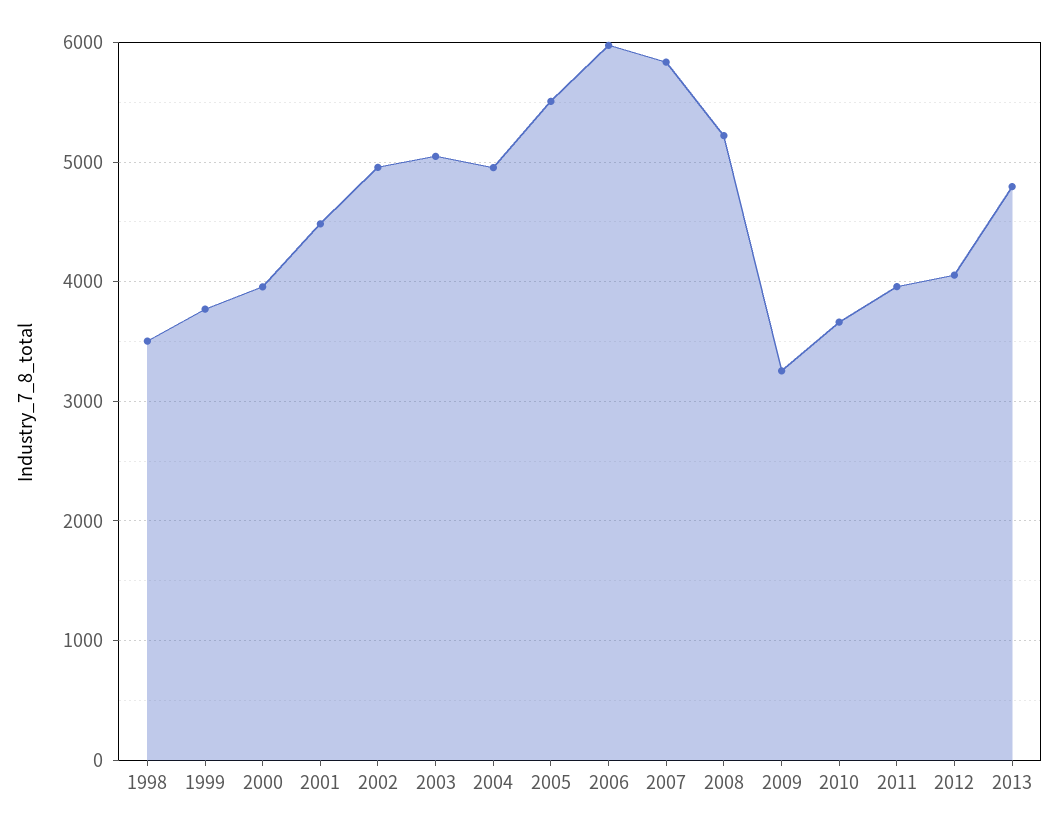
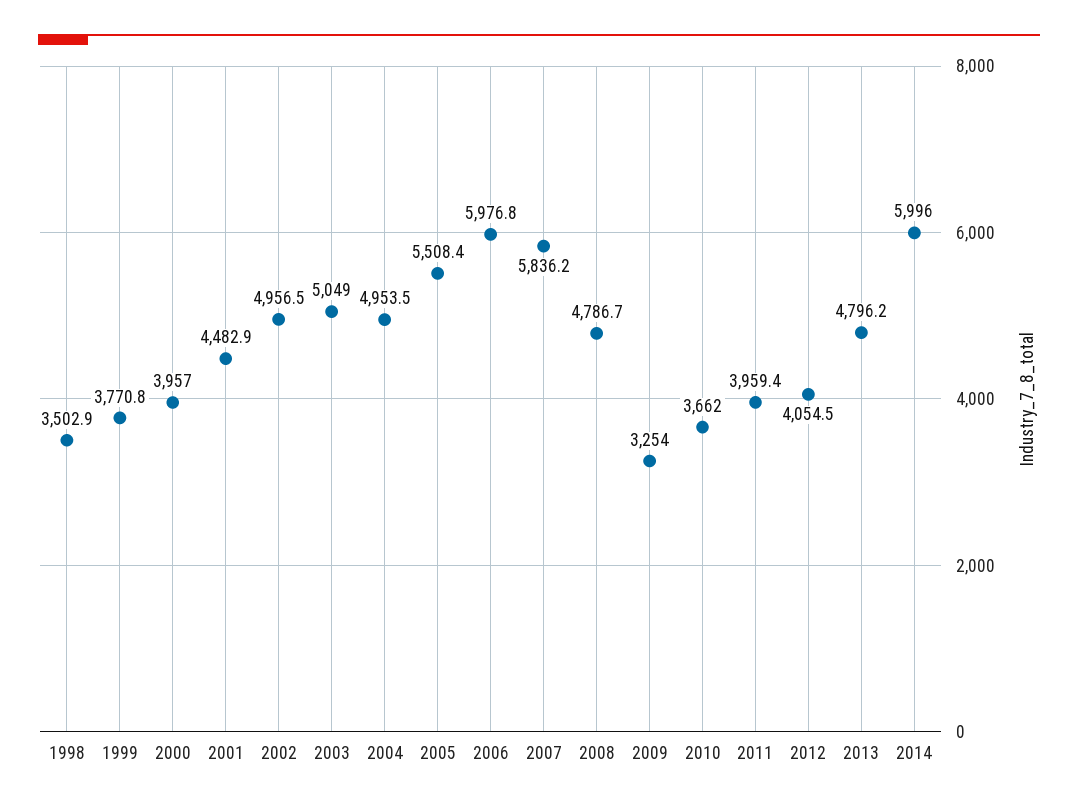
2008: 5200 -> 4786.7
2014: none -> 5996

